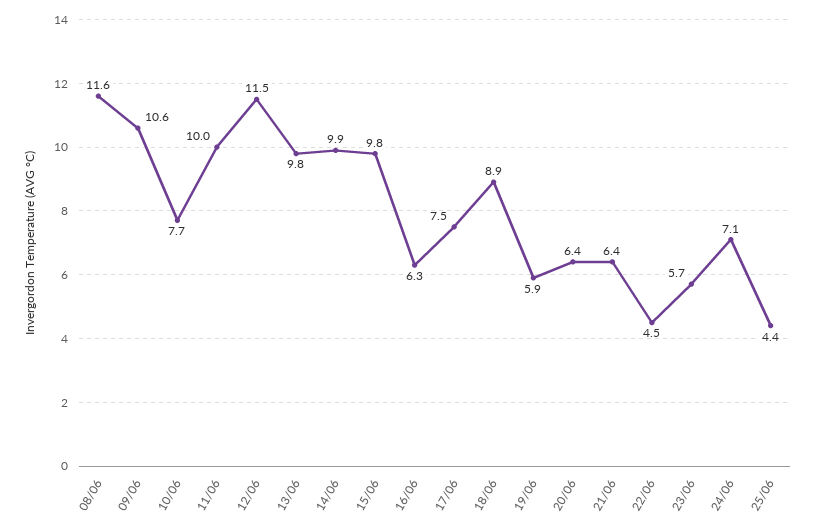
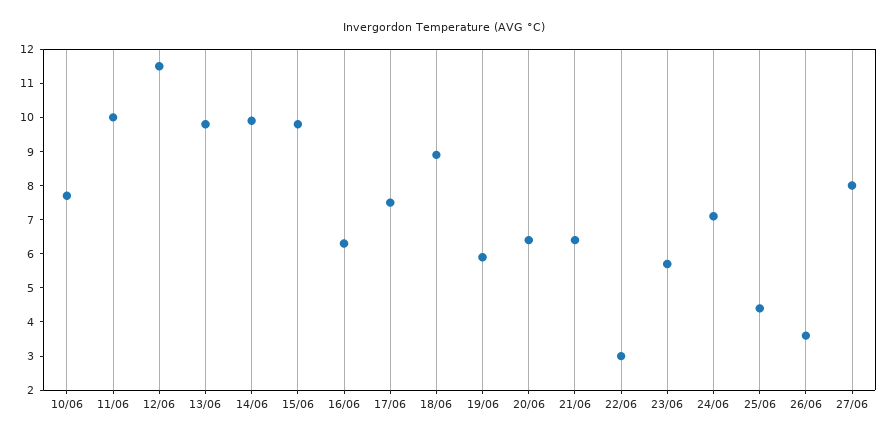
08/06: 11.6 -> none
09/06: 10.6 -> none
22/06: 4.5 -> 3
26/06: none -> 3.5
27/06: none -> 8

